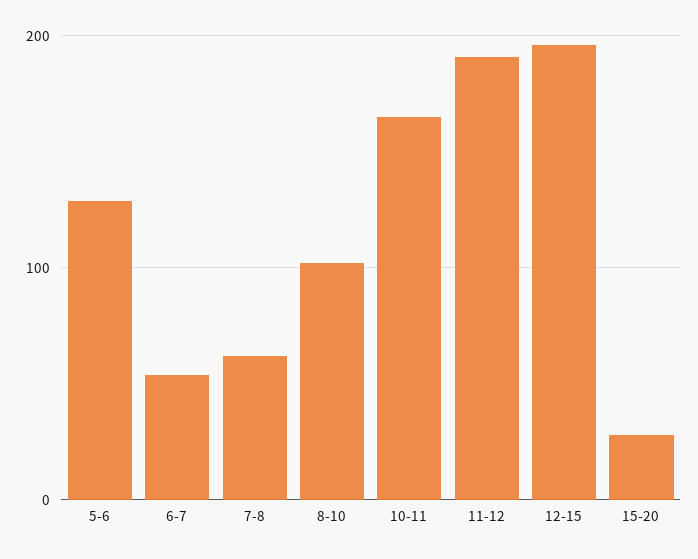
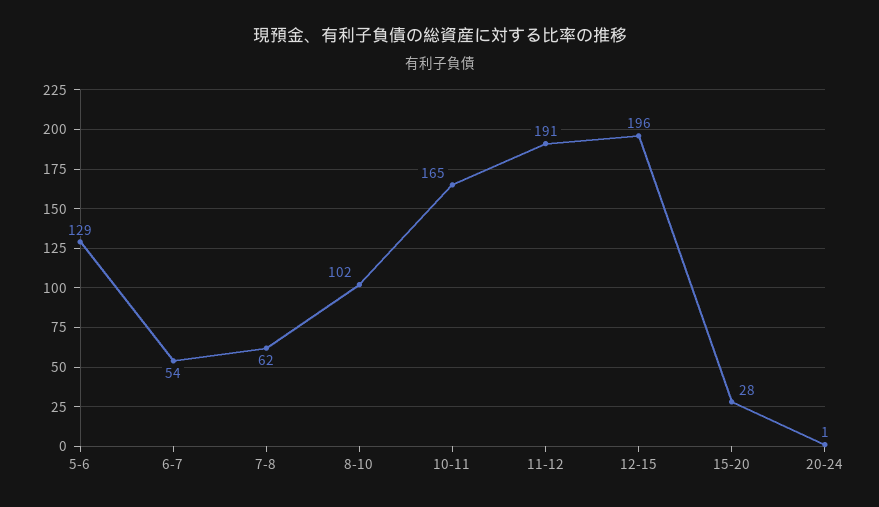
20-24: none -> 1

